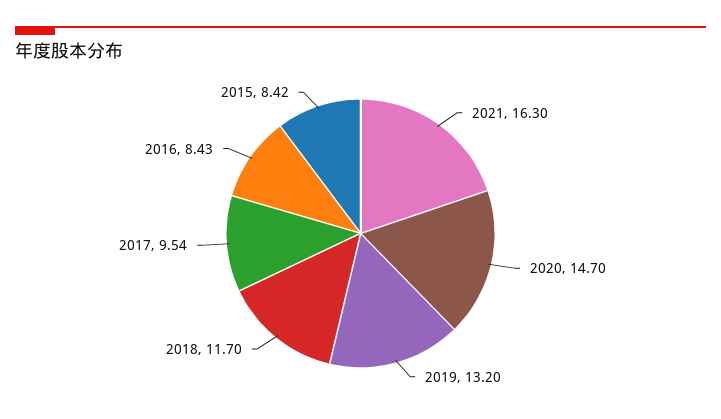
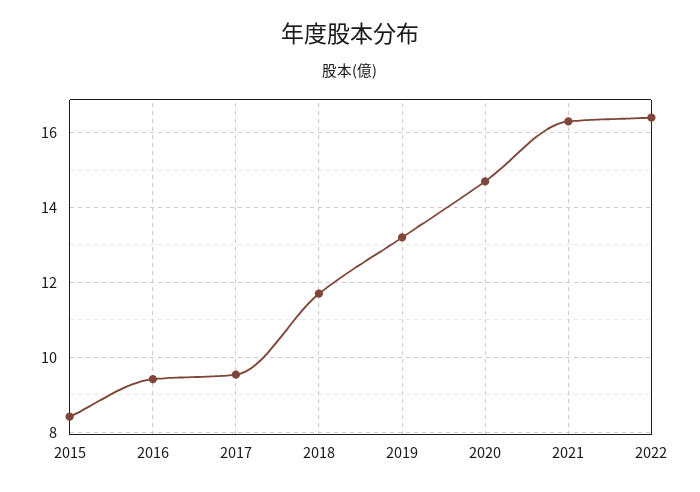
2016: 8.43 -> 9.4
2022: none -> 16.4

